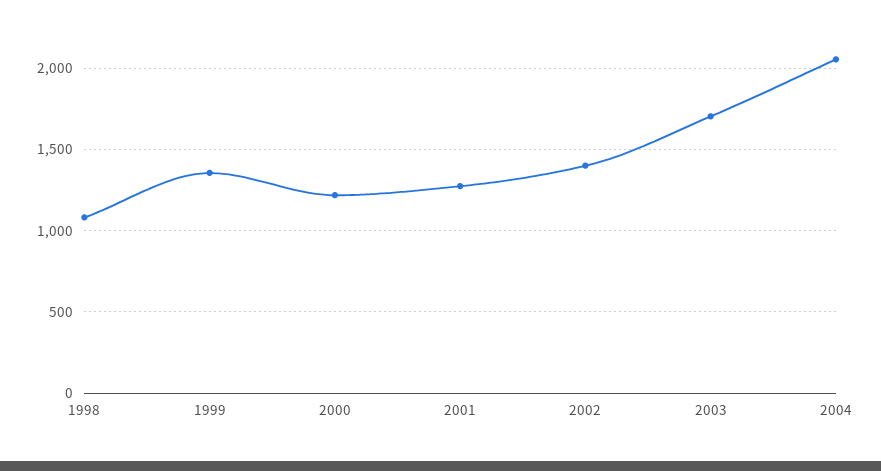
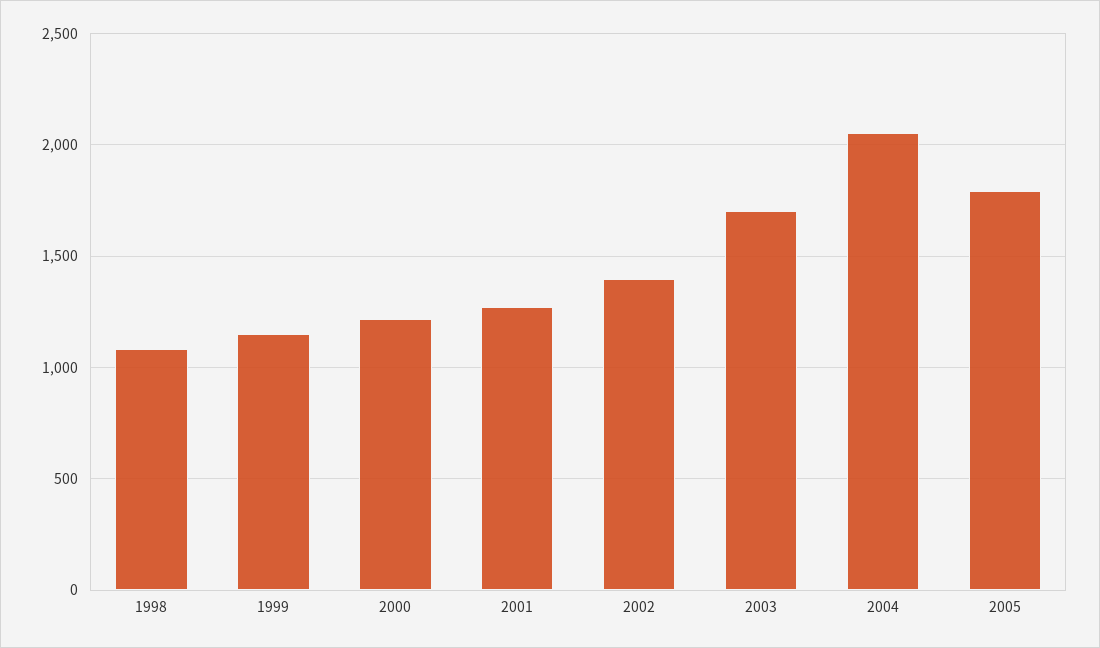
1999: 1350 -> 1150
2005: none -> 1800

